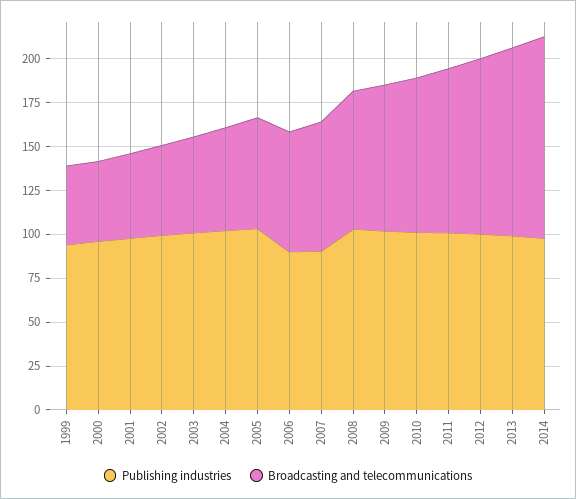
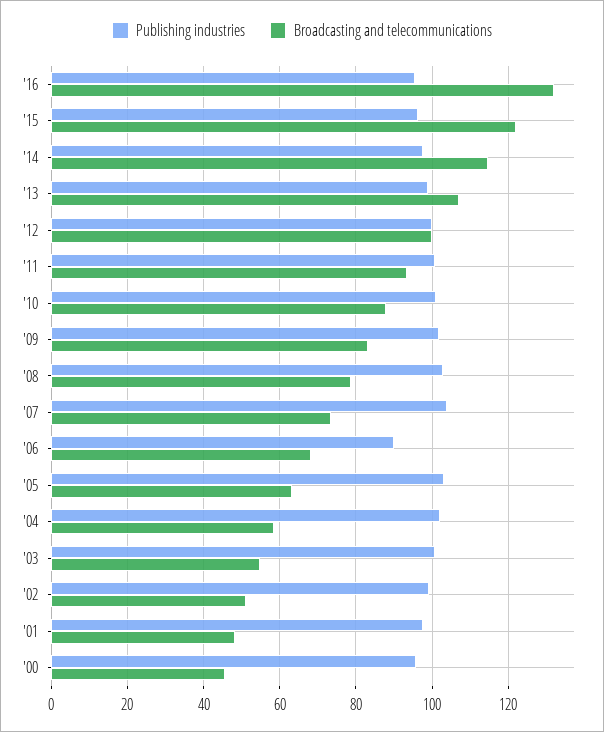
Publishing industries, 1999: 95 -> none
Broadcasting and telecommunications, 1999: 45 -> none
Publishing industries, 2007: 90 -> 104
Publishing industries, '16: none -> 96
Broadcasting and telecommunications, '16: none -> 132
Publishing industries, '15: none -> 96
Broadcasting and telecommunications, '15: none -> 122

